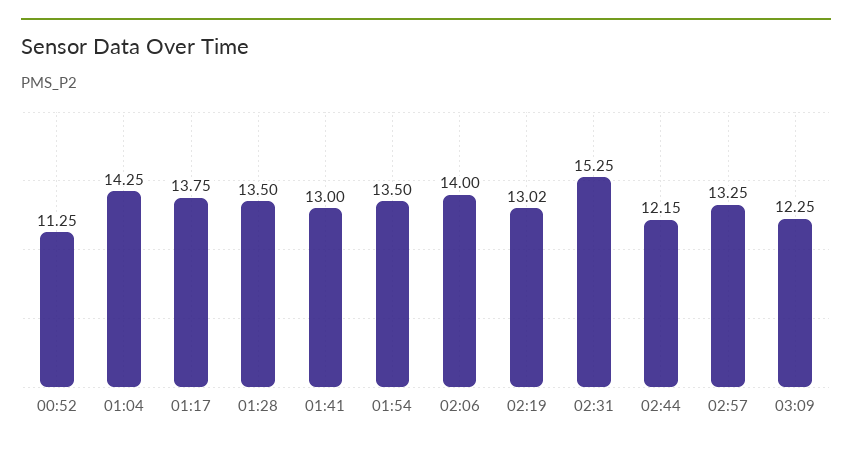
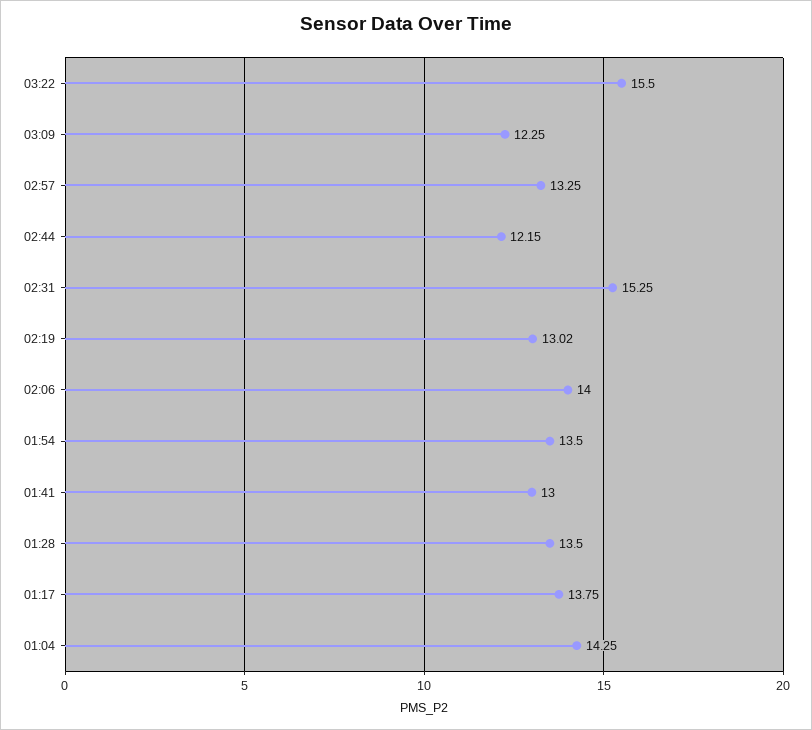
00:52: 11.25 -> none
03:22: none -> 15.5

